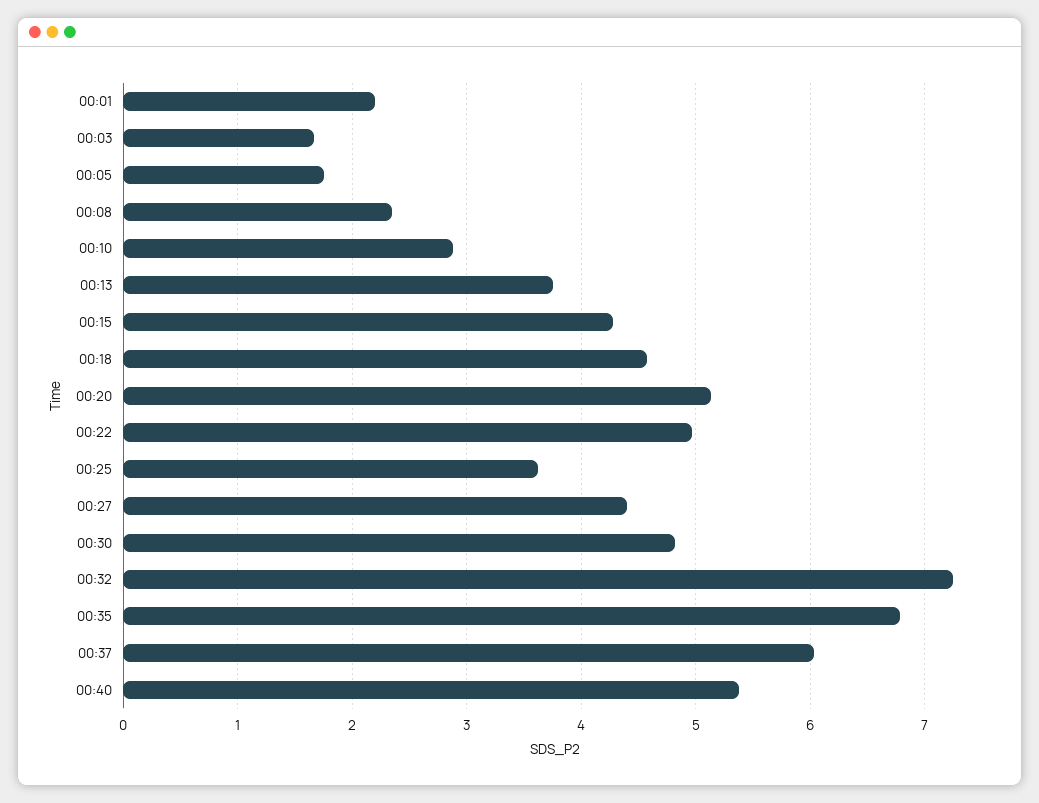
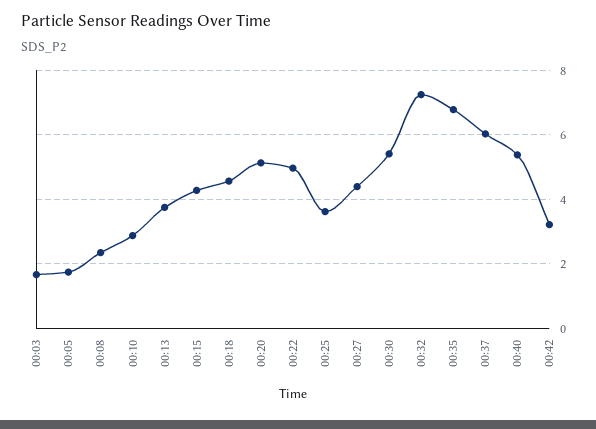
00:01: 2.2 -> none
00:30: 4.8 -> 5.4
00:42: none -> 3.2

